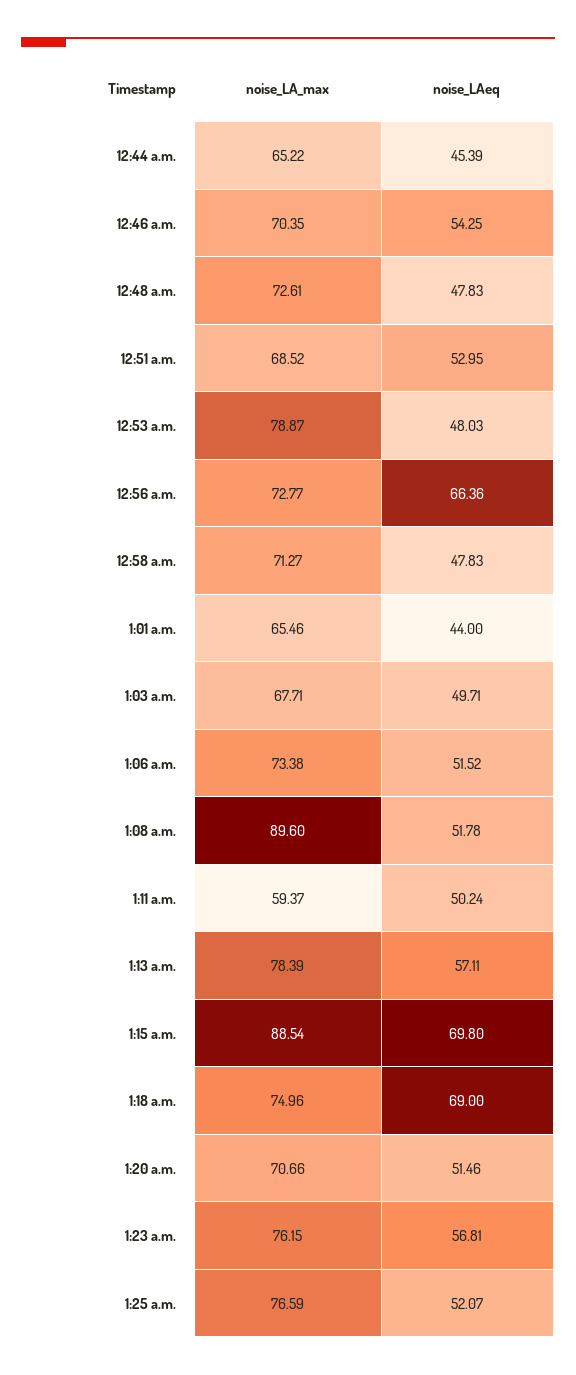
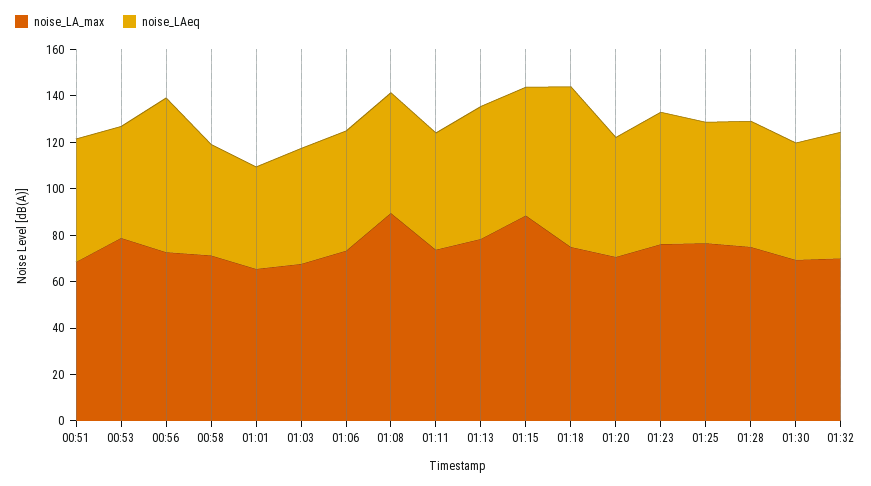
noise_LA_max, 12:44 a.m.: 65.22 -> none
noise_LAeq, 12:44 a.m.: 45.39 -> none
noise_LA_max, 12:46 a.m.: 70.35 -> none
noise_LAeq, 12:46 a.m.: 54.25 -> none
noise_LA_max, 12:48 a.m.: 72.61 -> none
noise_LAeq, 12:48 a.m.: 47.83 -> none
noise_LA_max, 1:11 a.m.: 59.37 -> 75
noise_LAeq, 1:15 a.m.: 69.8 -> 55
noise_LA_max, 01:28: none -> 75
noise_LAeq, 01:28: none -> 55
noise_LA_max, 01:30: none -> 70
noise_LAeq, 01:30: none -> 50
noise_LA_max, 01:32: none -> 70
noise_LAeq, 01:32: none -> 55

